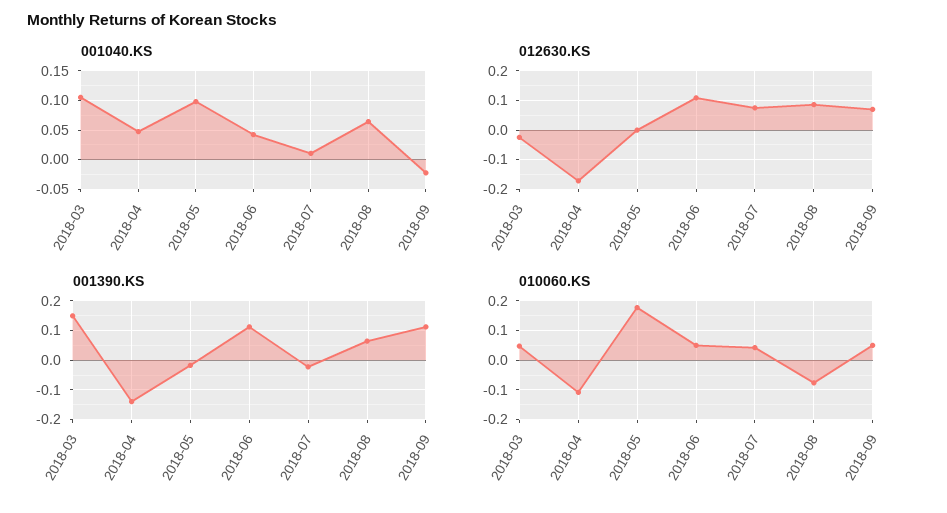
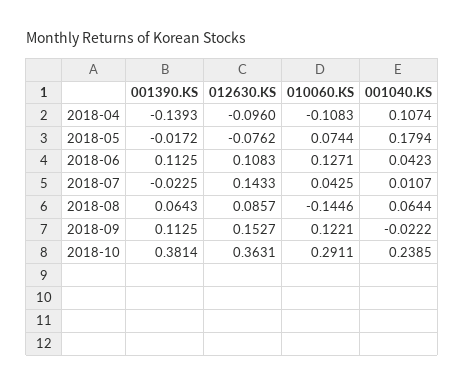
001040.KS, 2018-03: 0.1 -> none
001040.KS, 2018-04: 0.05 -> 0.1074
001040.KS, 2018-05: 0.1 -> 0.1794
012630.KS, 2018-03: -0.025 -> none
012630.KS, 2018-04: -0.175 -> -0.096
012630.KS, 2018-05: 0 -> -0.0762
012630.KS, 2018-07: 0.075 -> 0.1433
012630.KS, 2018-09: 0.075 -> 0.1527
001390.KS, 2018-03: 0.15 -> none
010060.KS, 2018-03: 0.05 -> none
010060.KS, 2018-05: 0.175 -> 0.0744
010060.KS, 2018-06: 0.05 -> 0.1271
010060.KS, 2018-08: -0.075 -> -0.1446
010060.KS, 2018-09: 0.05 -> 0.1221
001390.KS, 2018-10: none -> 0.3814
012630.KS, 2018-10: none -> 0.3631
010060.KS, 2018-10: none -> 0.2911
001040.KS, 2018-10: none -> 0.2385

